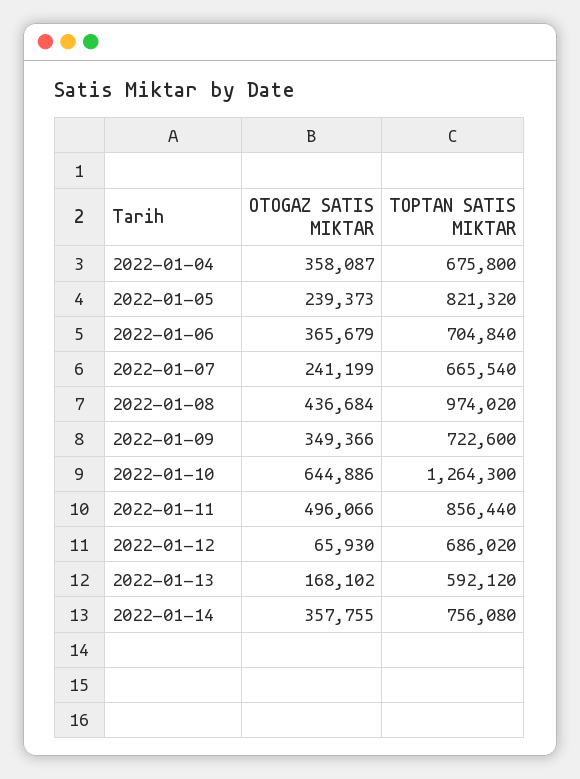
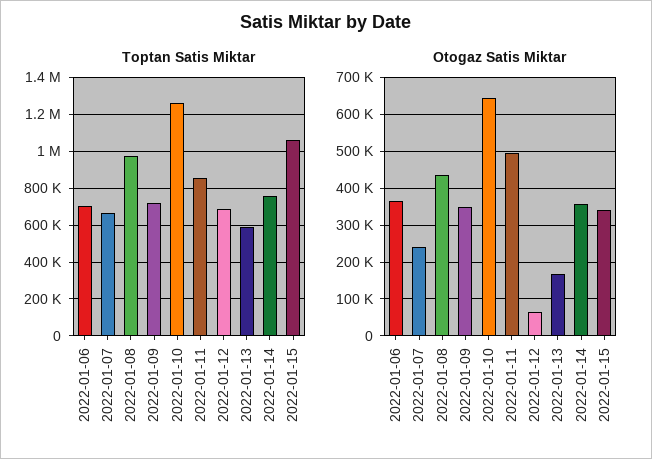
OTOGAZ SATIS MIKTAR, 2022-01-04: 358087 -> none
TOPTAN SATIS MIKTAR, 2022-01-04: 675800 -> none
OTOGAZ SATIS MIKTAR, 2022-01-05: 239373 -> none
TOPTAN SATIS MIKTAR, 2022-01-05: 821320 -> none
TOPTAN SATIS MIKTAR, 2022-01-15: none -> 1050000
OTOGAZ SATIS MIKTAR, 2022-01-15: none -> 340000

